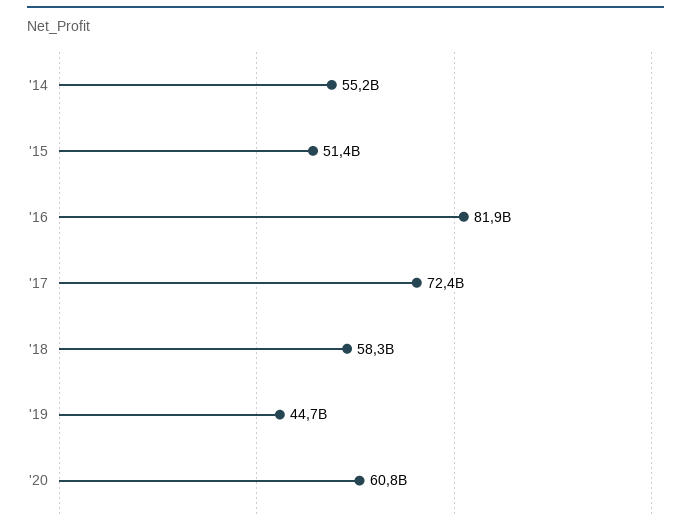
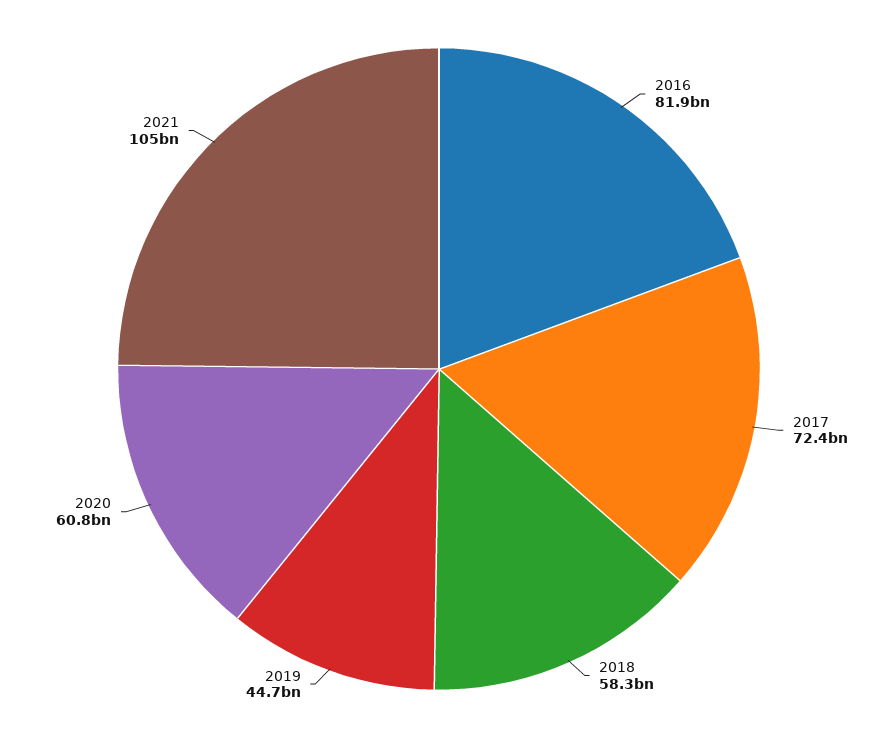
'14: 55200000000 -> none
'15: 51400000000 -> none
2021: none -> 105000000000

